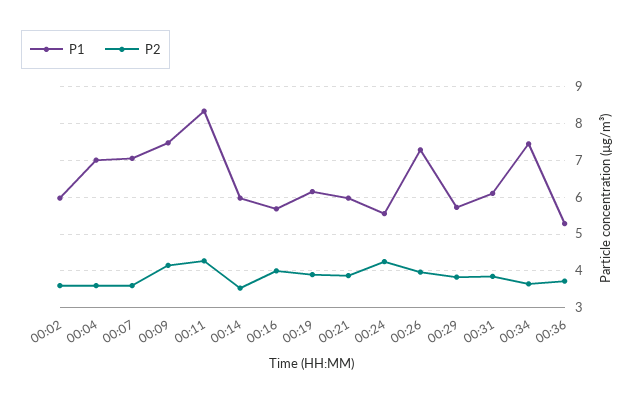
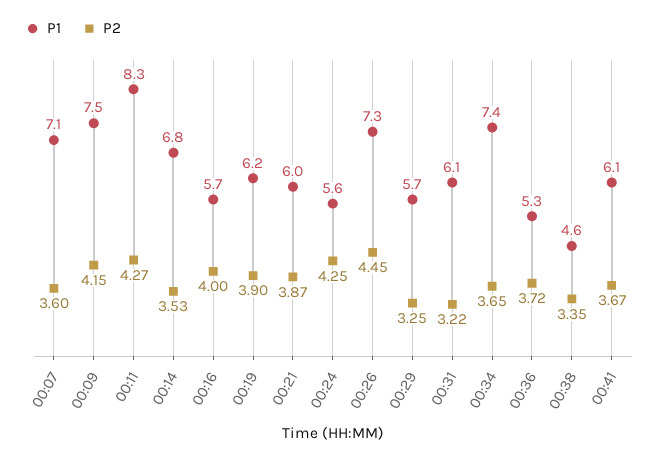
P1, 00:02: 6 -> none
P2, 00:02: 3.6 -> none
P1, 00:04: 7 -> none
P2, 00:04: 3.6 -> none
P1, 00:14: 6 -> 6.8
P2, 00:26: 4 -> 4.45
P2, 00:29: 3.8 -> 3.25
P2, 00:31: 3.8 -> 3.22
P1, 00:38: none -> 4.6
P2, 00:38: none -> 3.35
P1, 00:41: none -> 6.1
P2, 00:41: none -> 3.67

